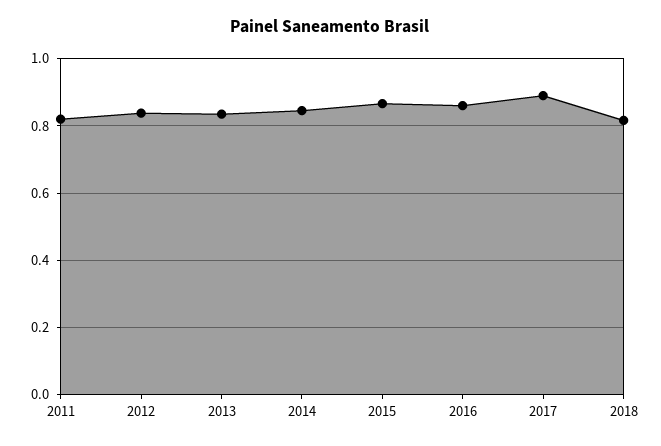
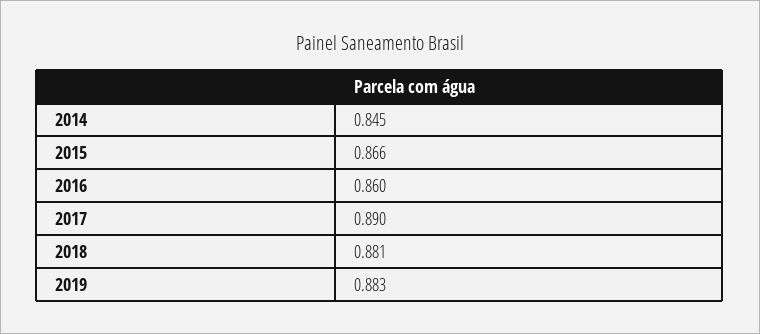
2011: 0.82 -> none
2012: 0.84 -> none
2013: 0.84 -> none
2018: 0.82 -> 0.881
2019: none -> 0.883

